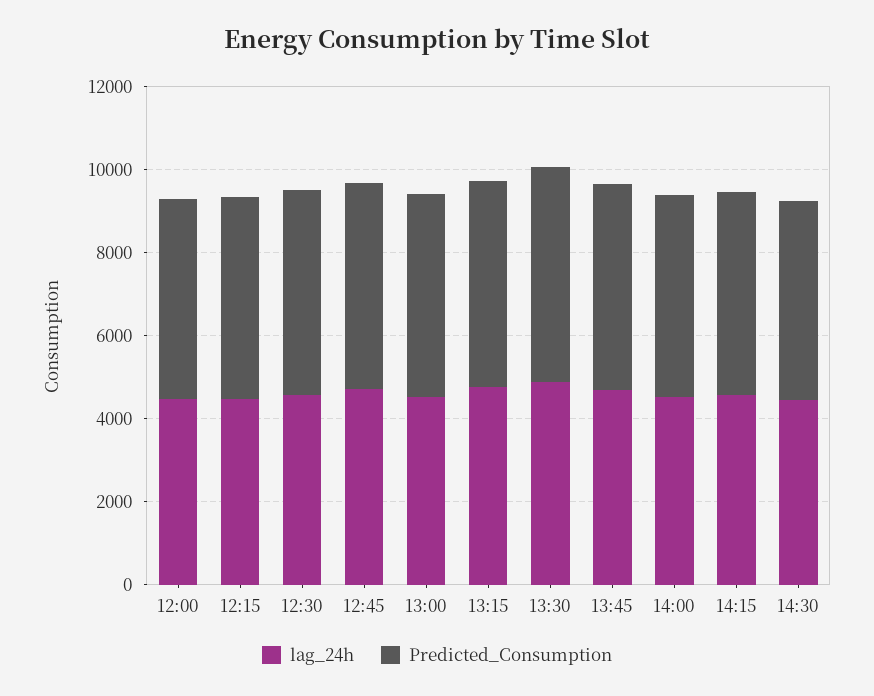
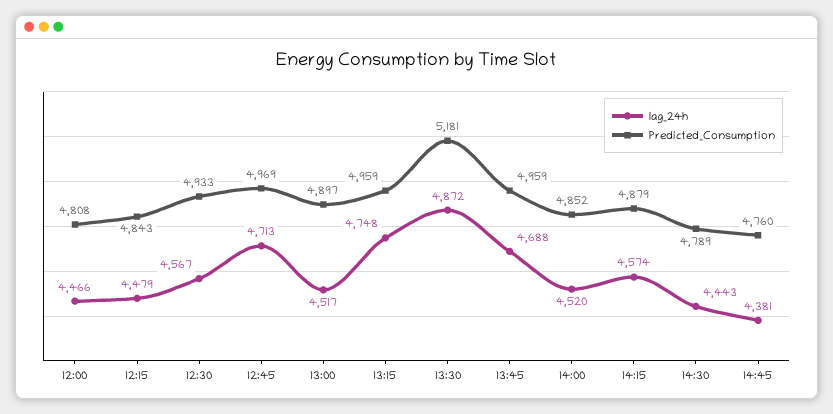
lag_24h, 14:45: none -> 4381
Predicted_Consumption, 14:45: none -> 4760

